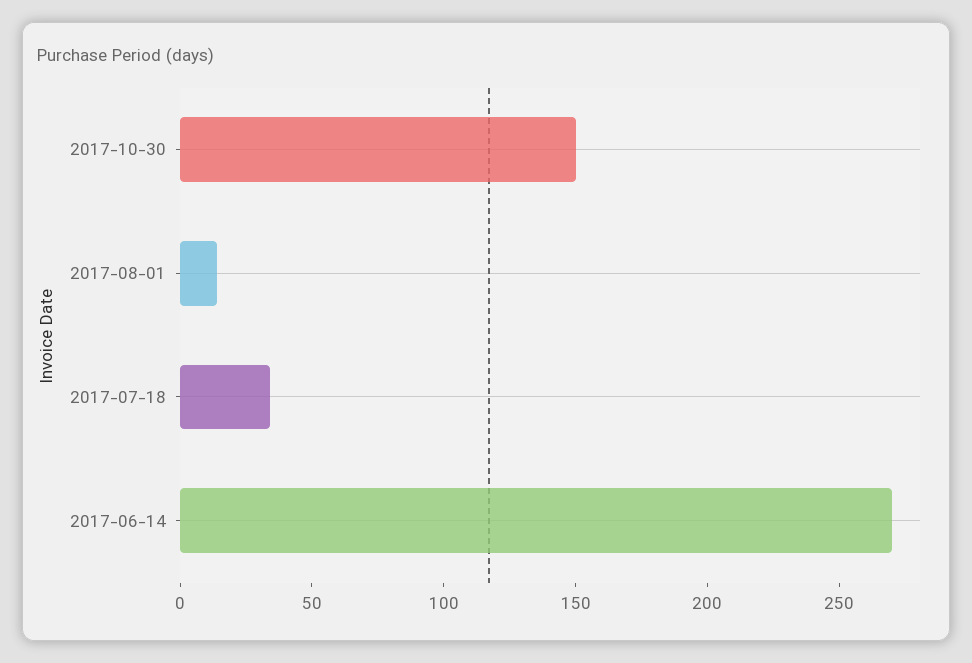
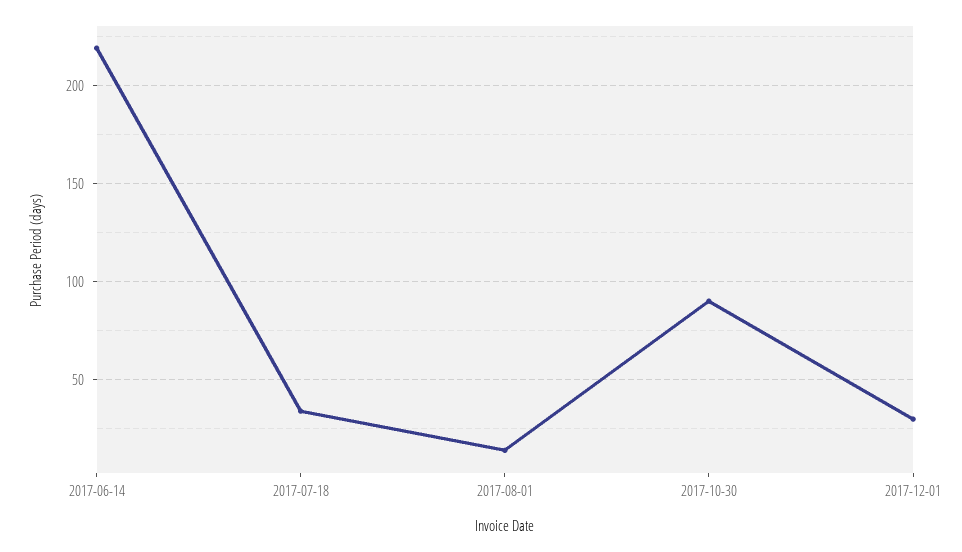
2017-10-30: 150 -> 90
2017-06-14: 270 -> 220
2017-12-01: none -> 30

